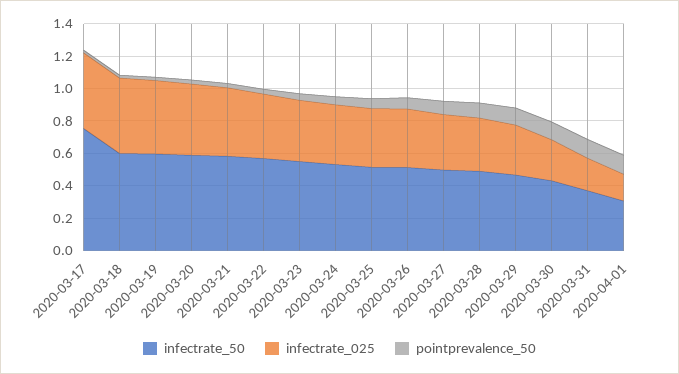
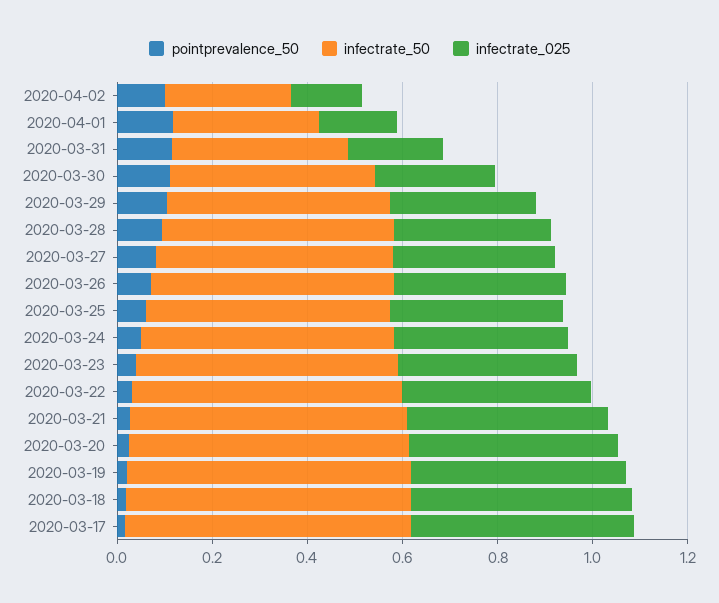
infectrate_50, 2020-03-17: 0.75 -> 0.6
pointprevalence_50, 2020-04-02: none -> 0.1
infectrate_50, 2020-04-02: none -> 0.25
infectrate_025, 2020-04-02: none -> 0.15

